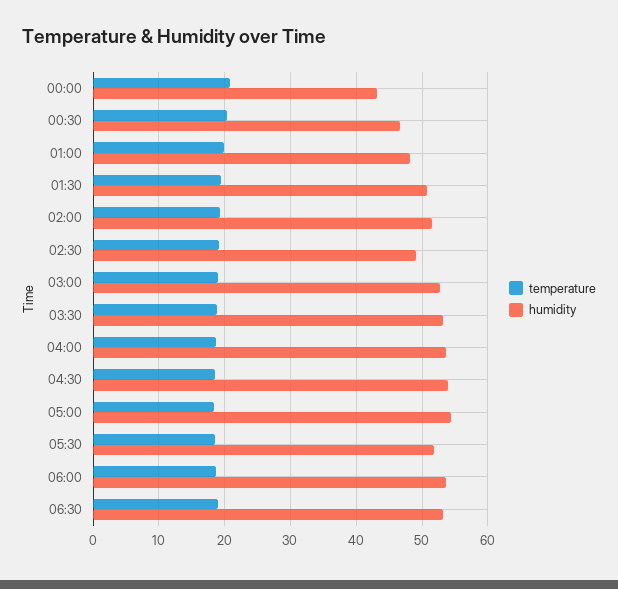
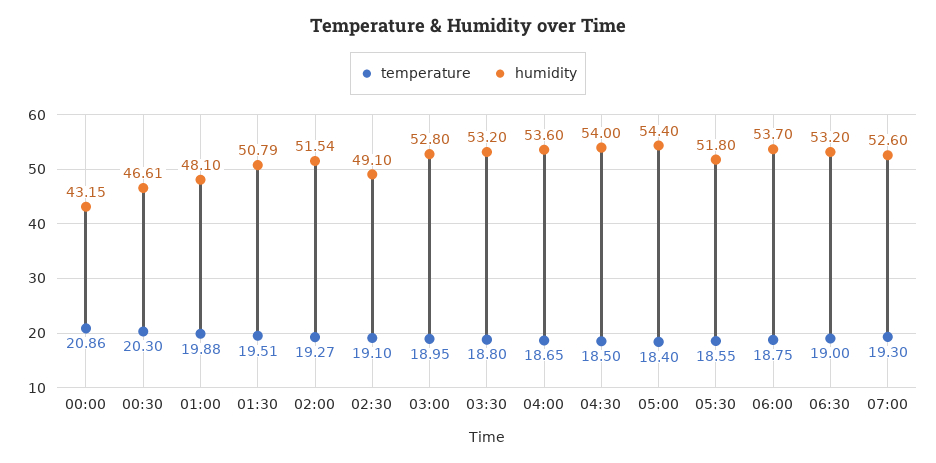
temperature, 07:00: none -> 19.3
humidity, 07:00: none -> 52.6

